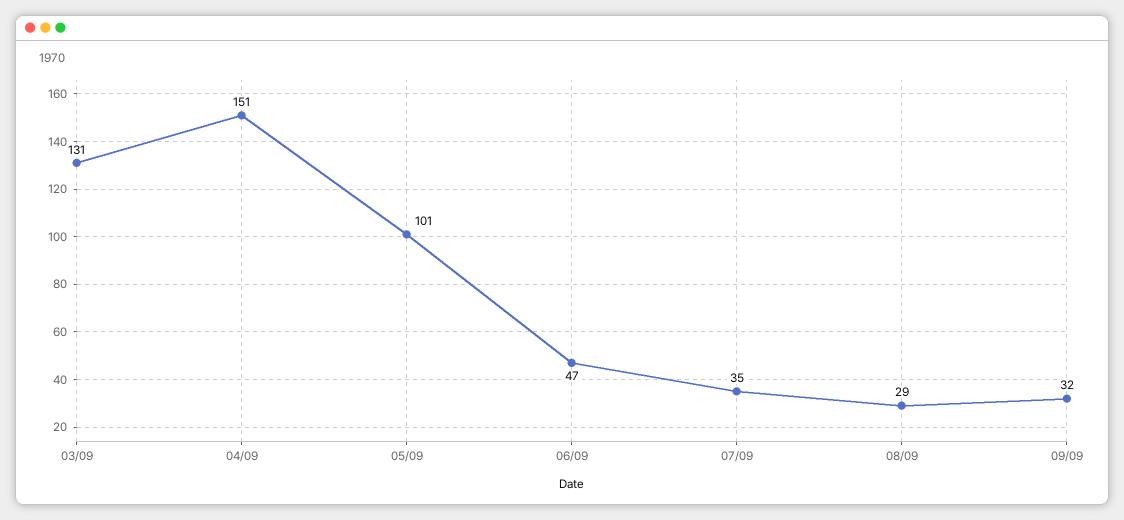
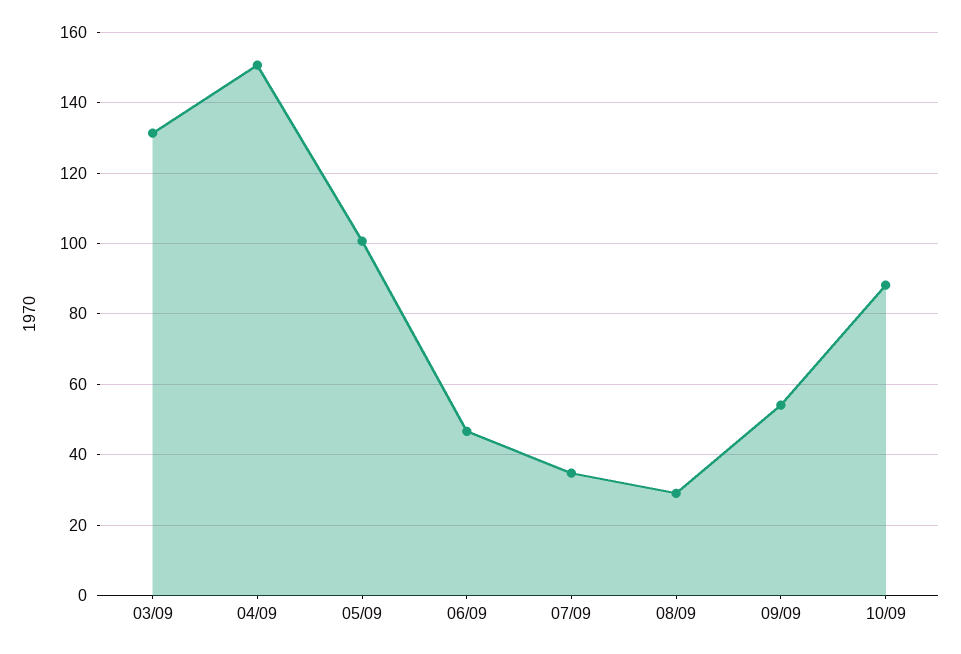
09/09: 32 -> 54
10/09: none -> 88

